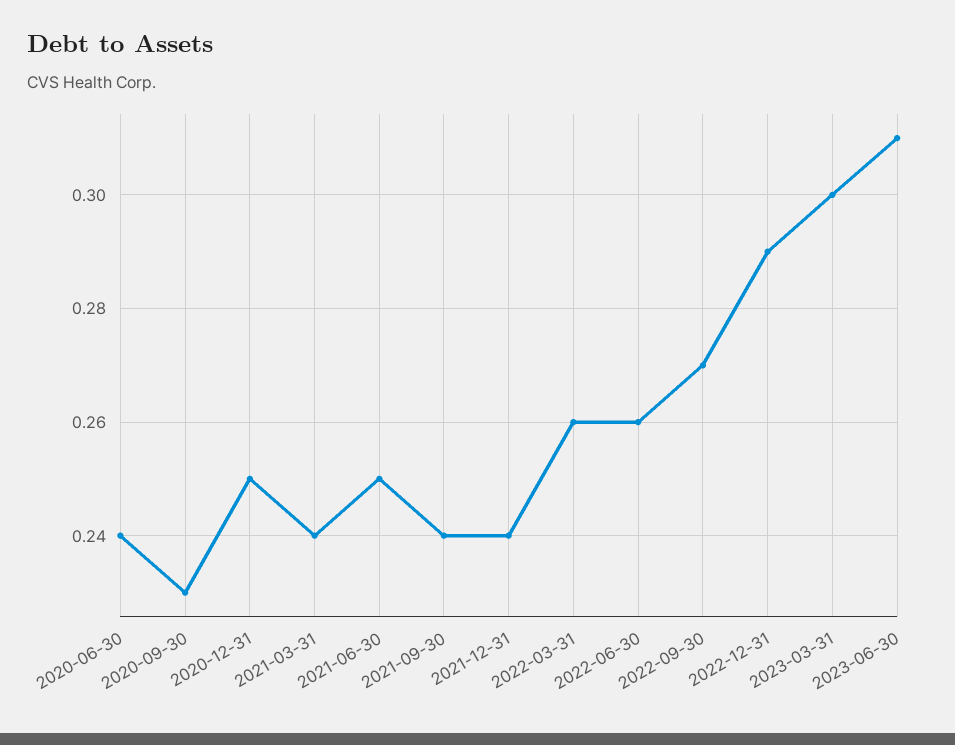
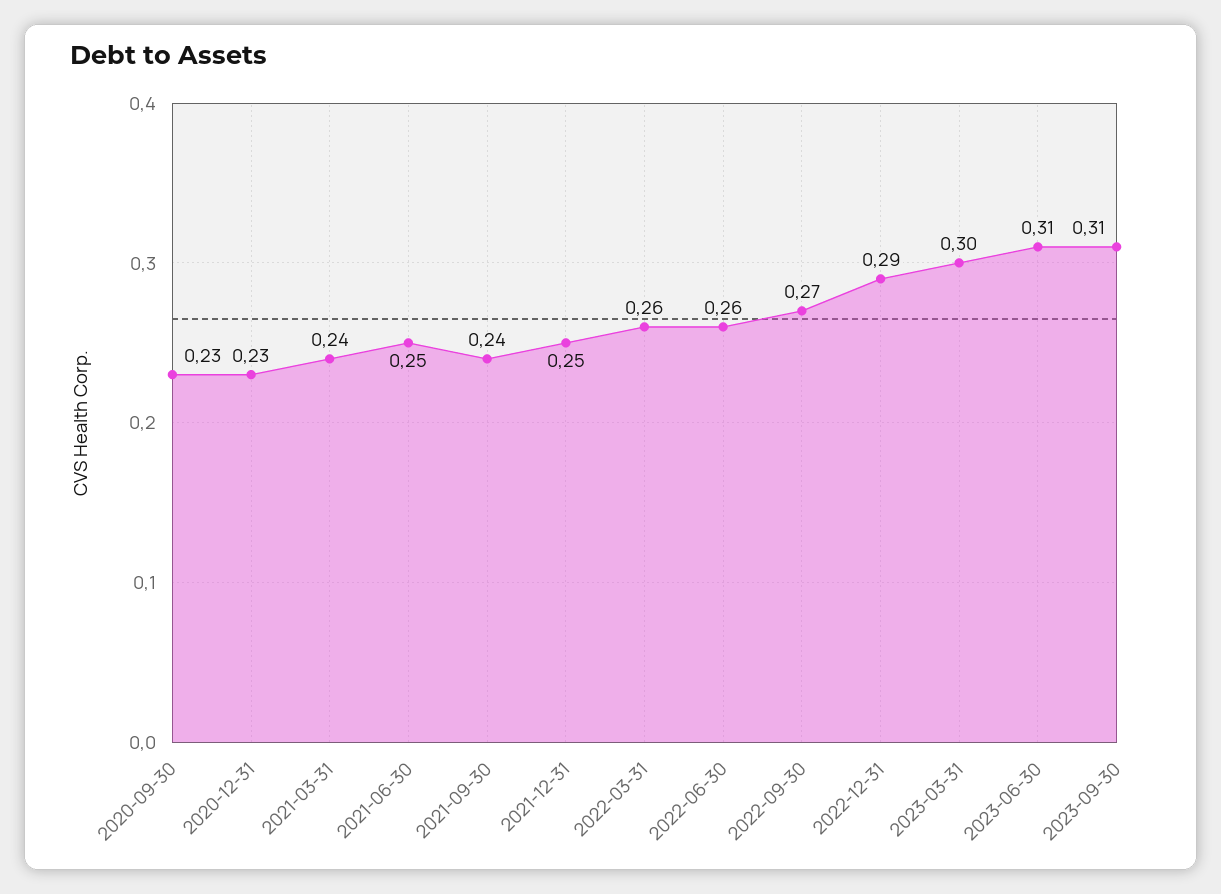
2020-06-30: 0.24 -> none
2020-12-31: 0.25 -> 0.23
2021-12-31: 0.24 -> 0.25
2023-09-30: none -> 0.31

